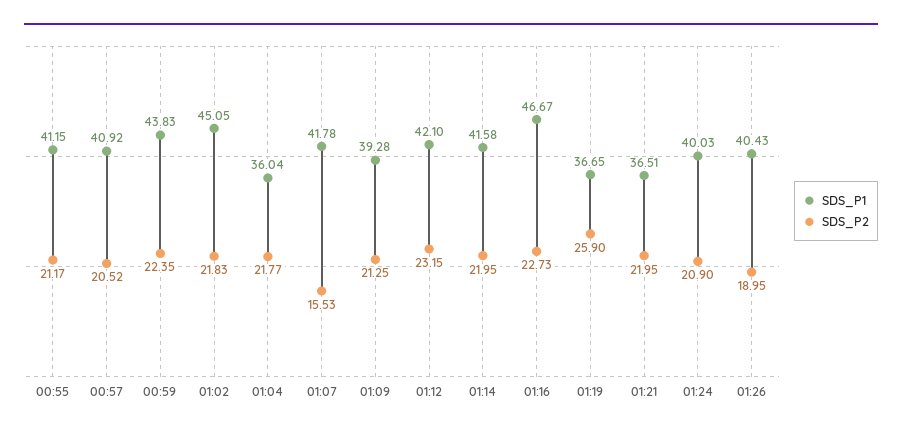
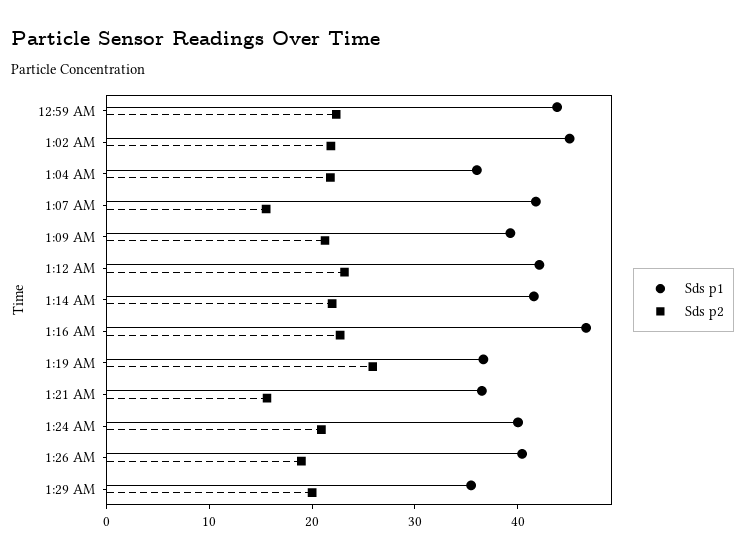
SDS_P1, 00:55: 41.15 -> none
SDS_P2, 00:55: 21.17 -> none
SDS_P1, 00:57: 40.92 -> none
SDS_P2, 00:57: 20.52 -> none
SDS_P2, 01:21: 21.95 -> 16
SDS_P1, 1:29 AM: none -> 36
SDS_P2, 1:29 AM: none -> 20

